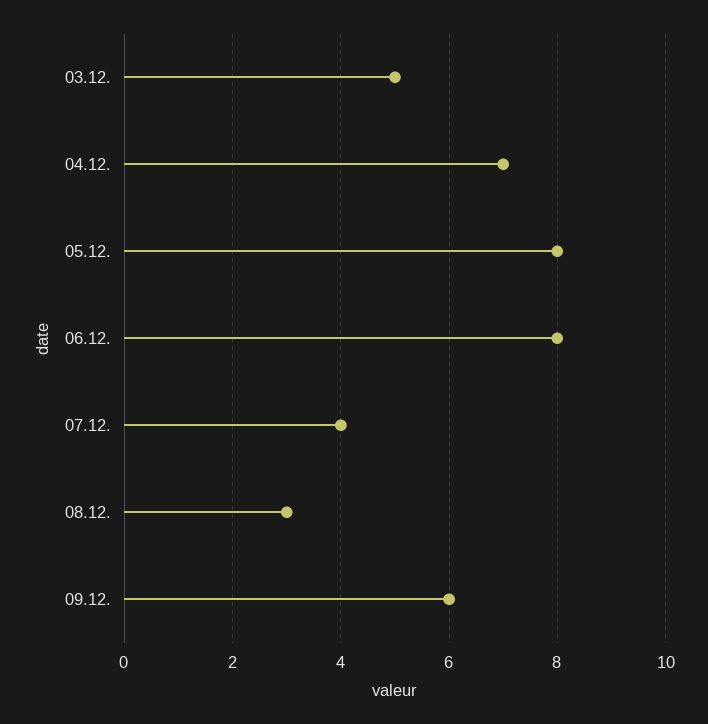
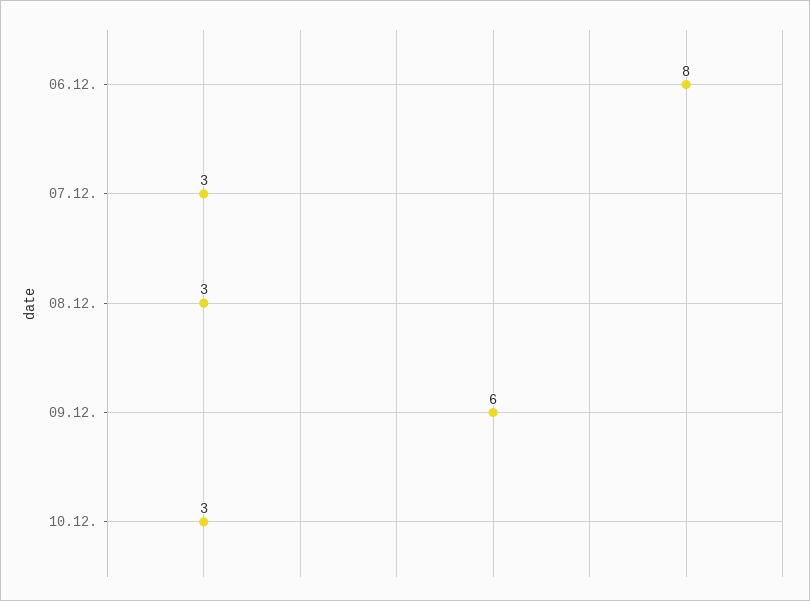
03.12.: 5 -> none
04.12.: 7 -> none
05.12.: 8 -> none
07.12.: 4 -> 3
10.12.: none -> 3

